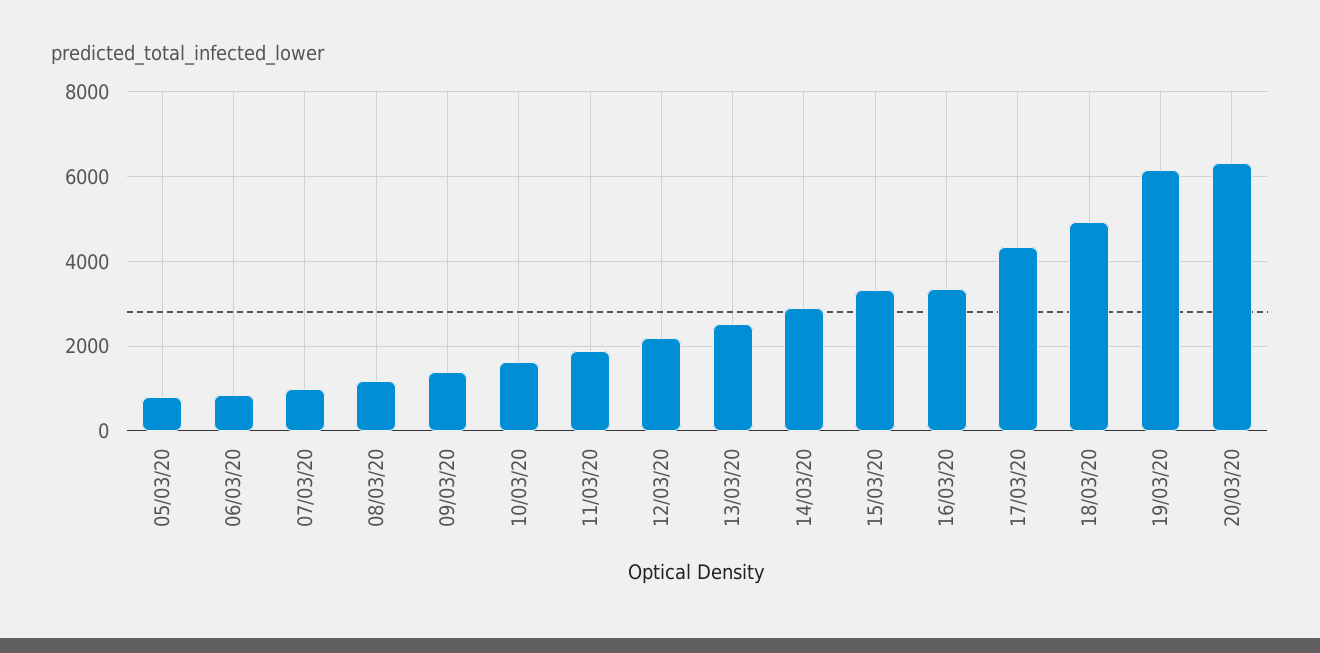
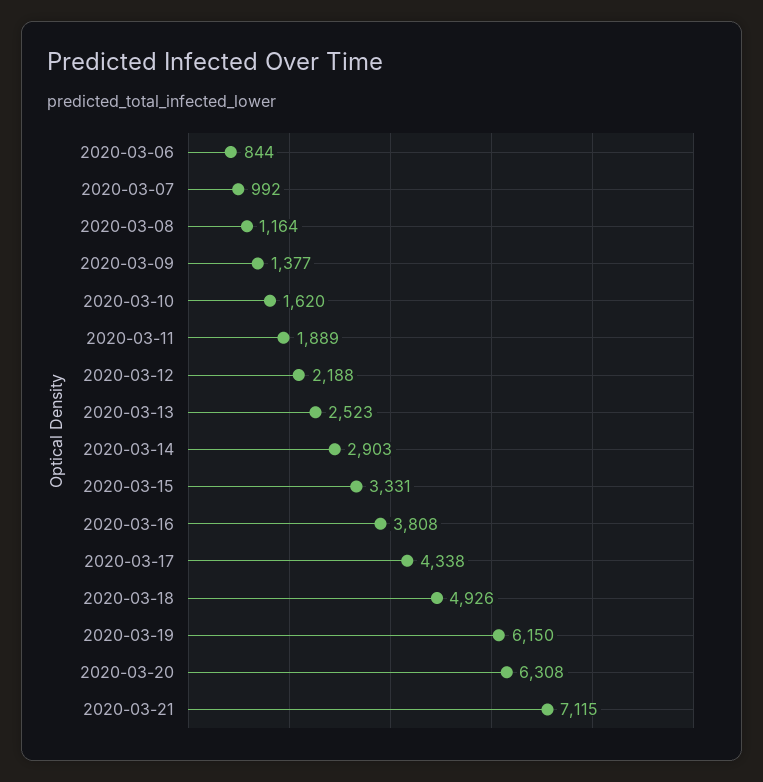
05/03/20: 800 -> none
16/03/20: 3400 -> 3808
2020-03-21: none -> 7115

